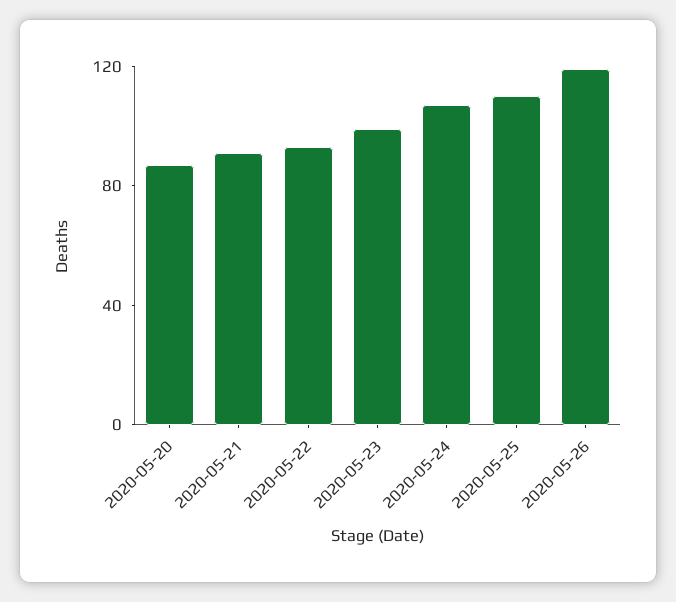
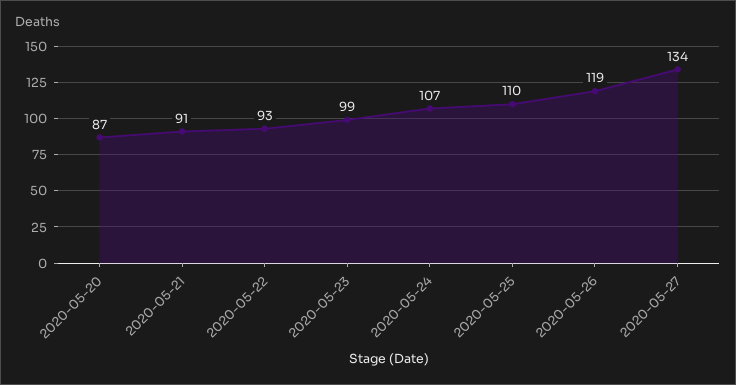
2020-05-27: none -> 134

